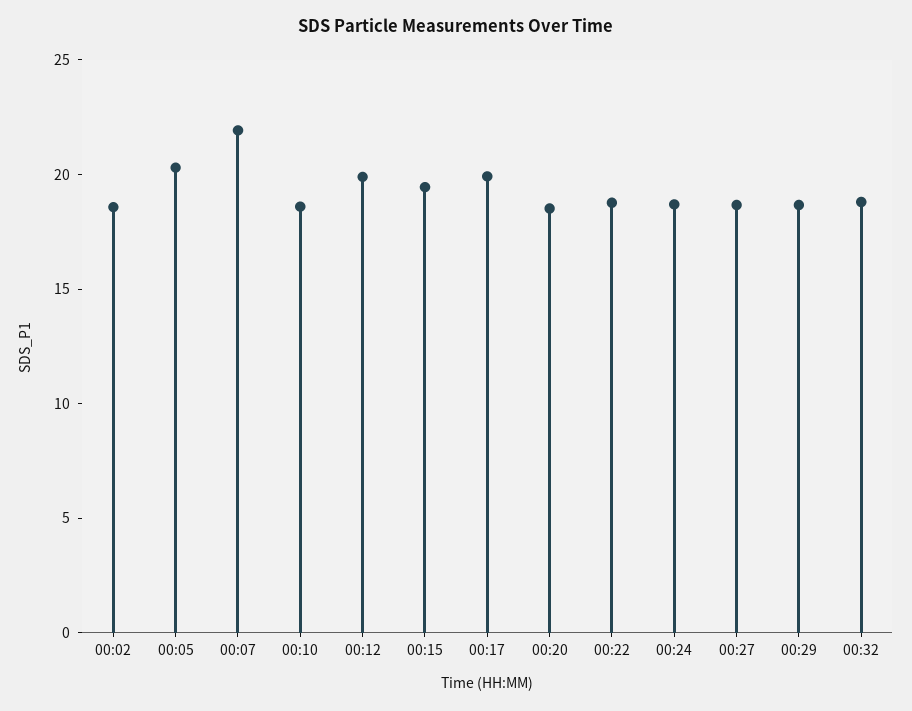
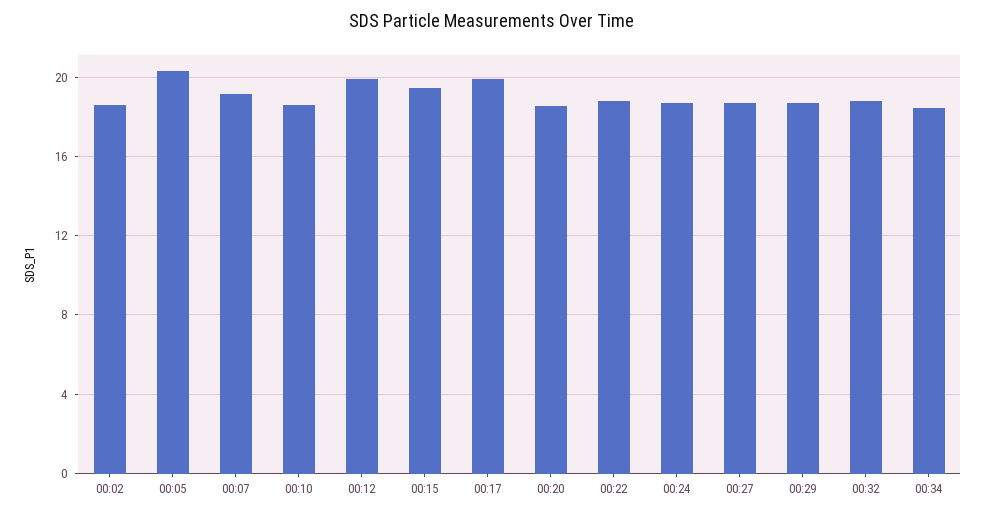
00:07: 22 -> 19
00:34: none -> 18.5

